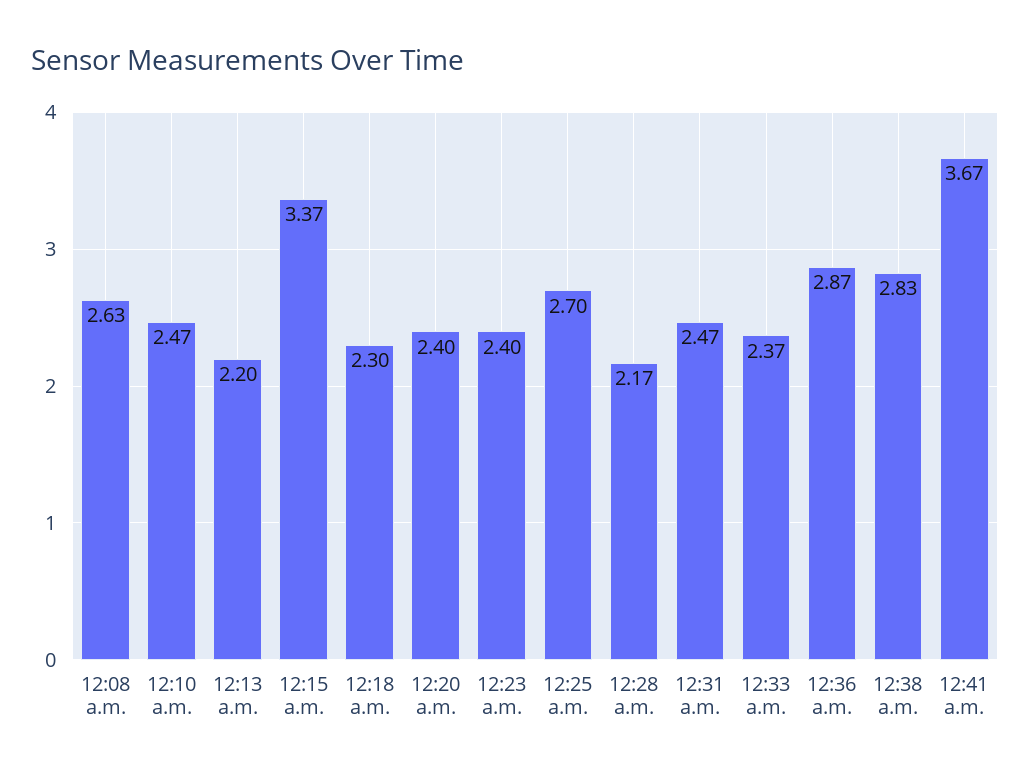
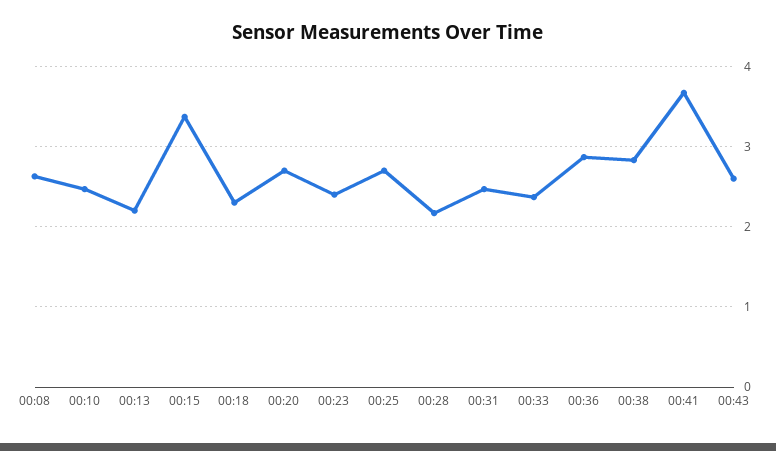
12:20 a.m.: 2.4 -> 2.7
00:43: none -> 2.6

